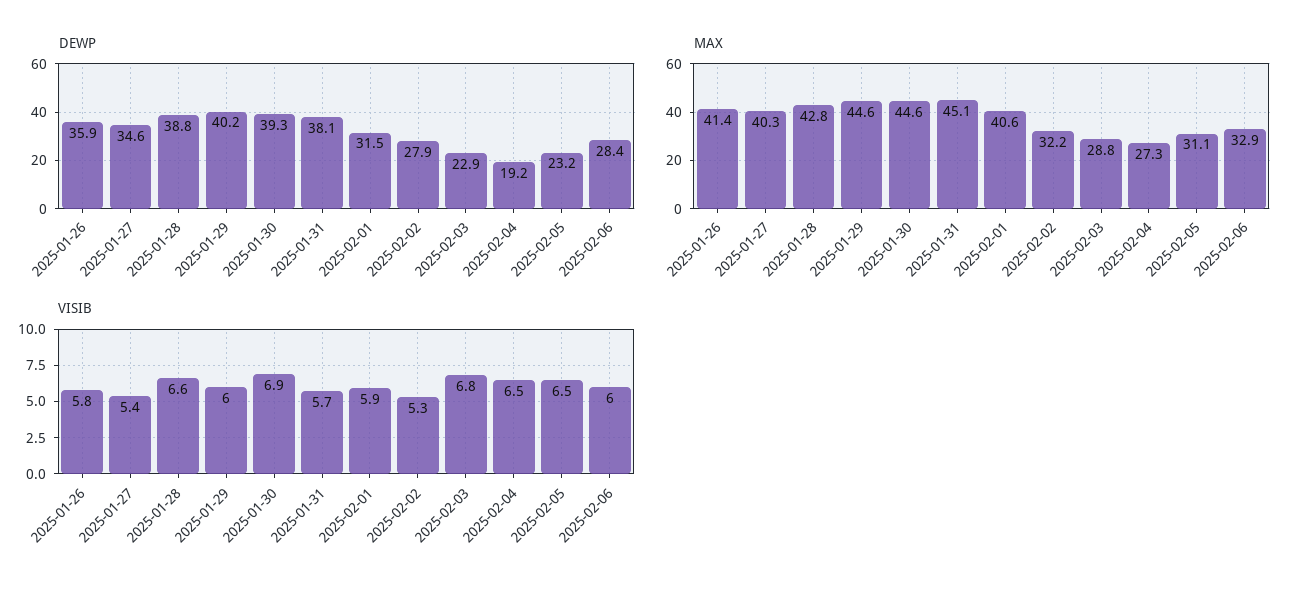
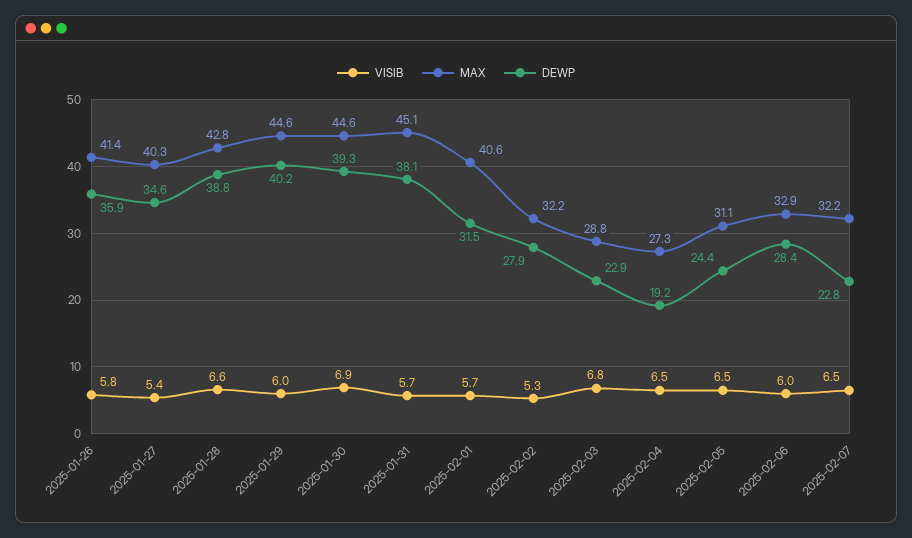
DEWP, 2025-02-05: 23.2 -> 24.4
VISIB, 2025-02-01: 5.9 -> 5.7
VISIB, 2025-02-07: none -> 6.5
MAX, 2025-02-07: none -> 32.2
DEWP, 2025-02-07: none -> 22.8

